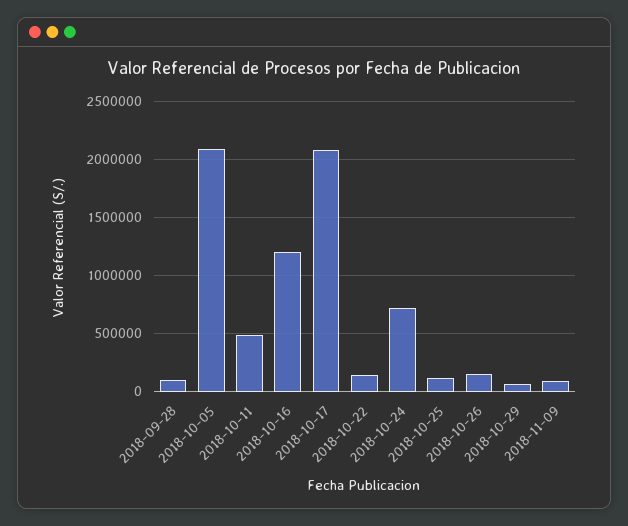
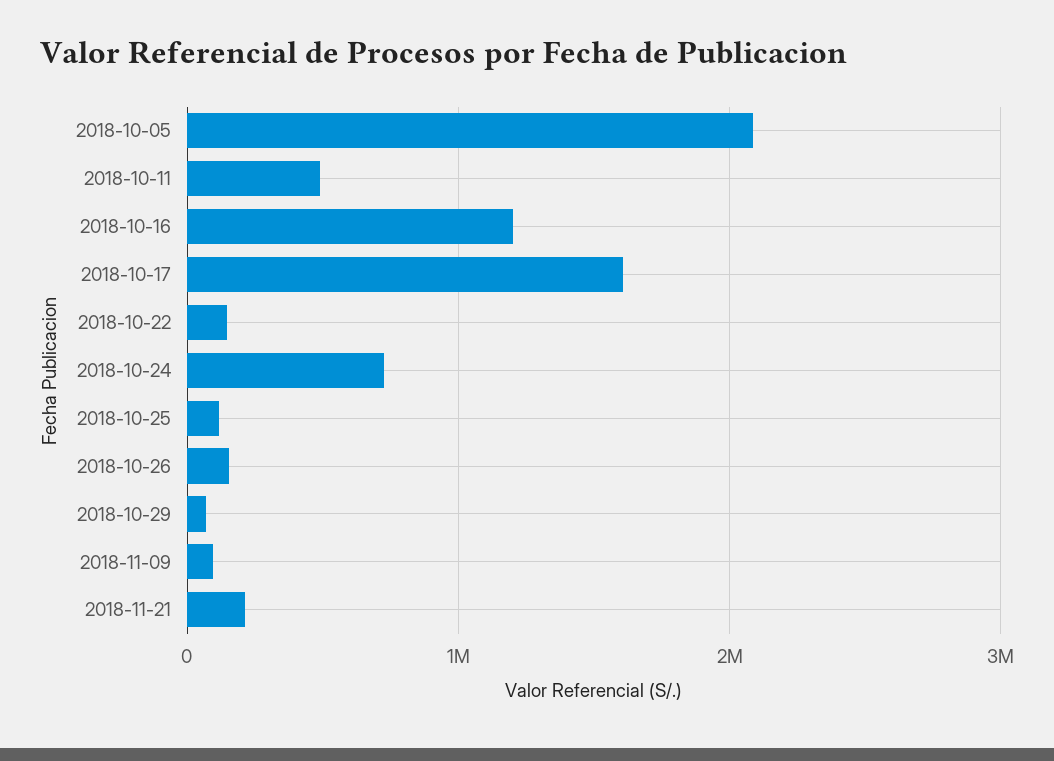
2018-09-28: 100000 -> none
2018-10-17: 2100000 -> 1600000
2018-11-21: none -> 200000

